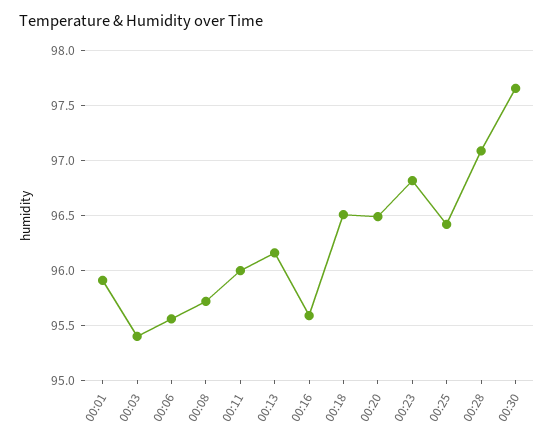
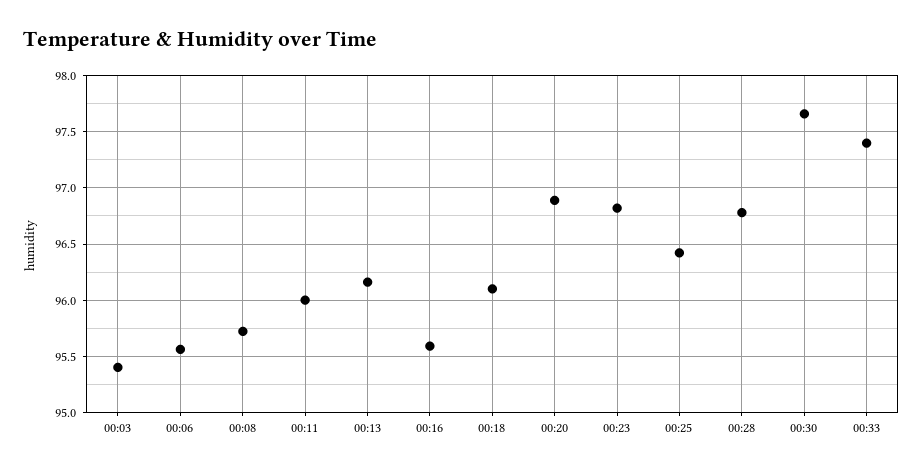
00:01: 95.9 -> none
00:18: 96.5 -> 96.1
00:20: 96.5 -> 96.9
00:28: 97.1 -> 96.8
00:33: none -> 97.4

